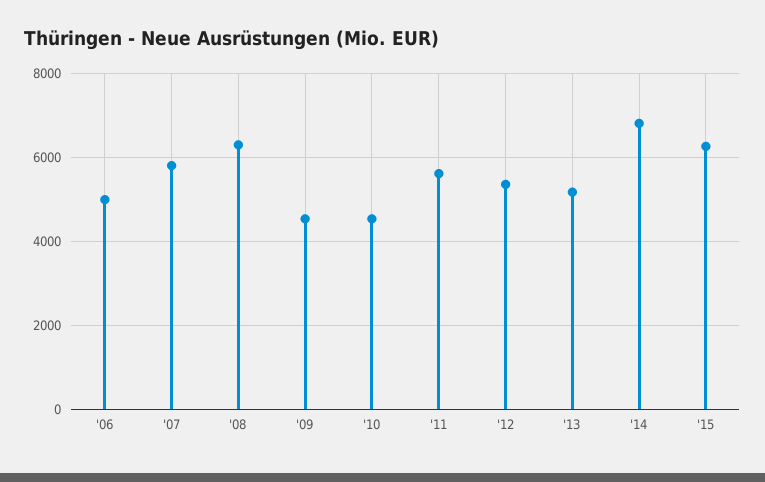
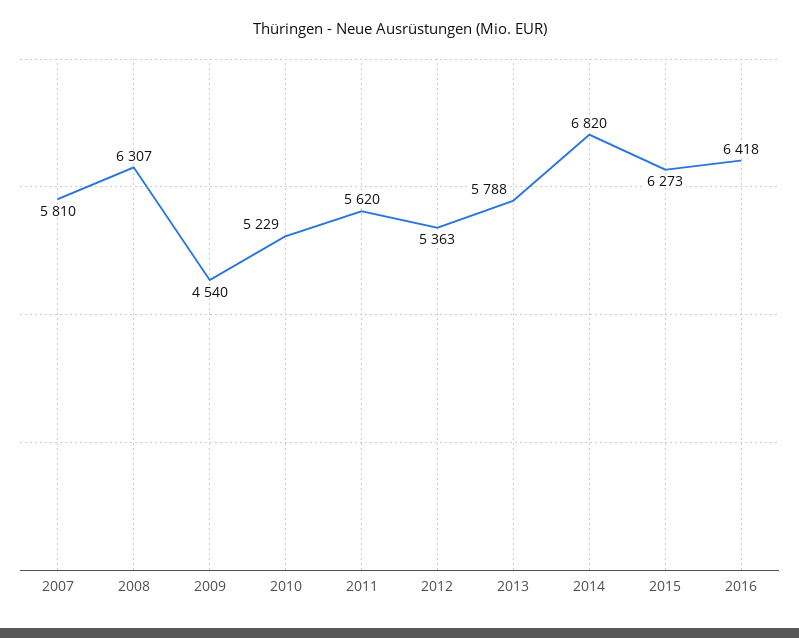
'06: 5000 -> none
'10: 4600 -> 5229
'13: 5200 -> 5788
2016: none -> 6418

